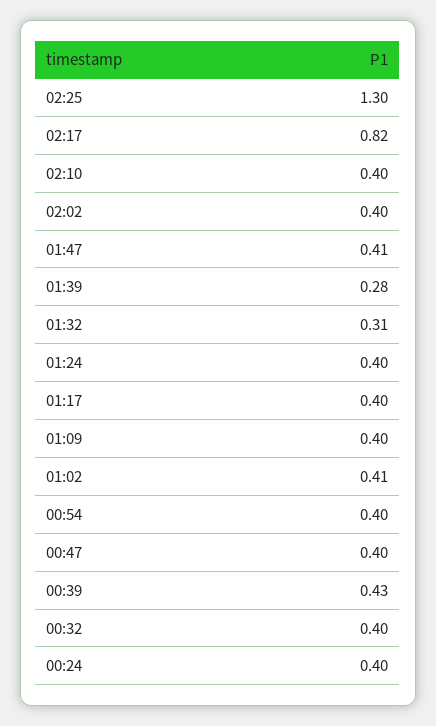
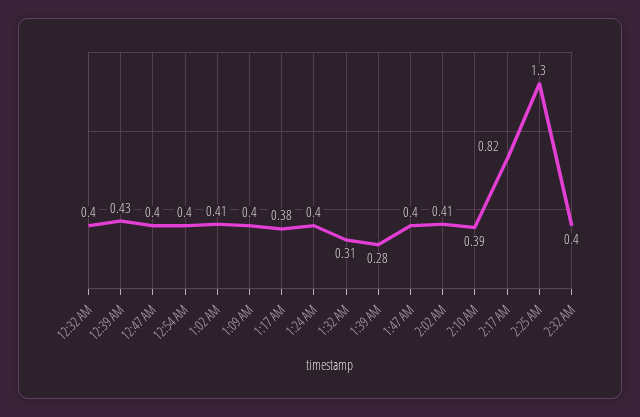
02:10: 0.4 -> 0.39
02:02: 0.4 -> 0.41
01:47: 0.41 -> 0.4
01:17: 0.4 -> 0.38
00:24: 0.4 -> none
2:32 AM: none -> 0.4

